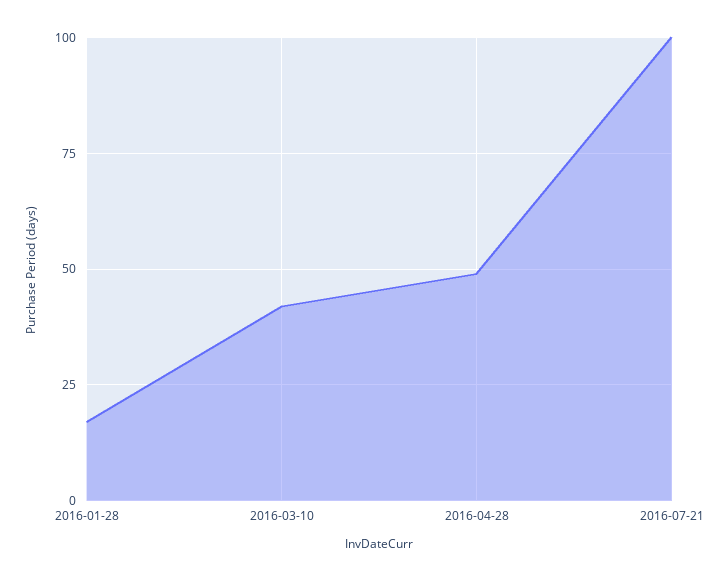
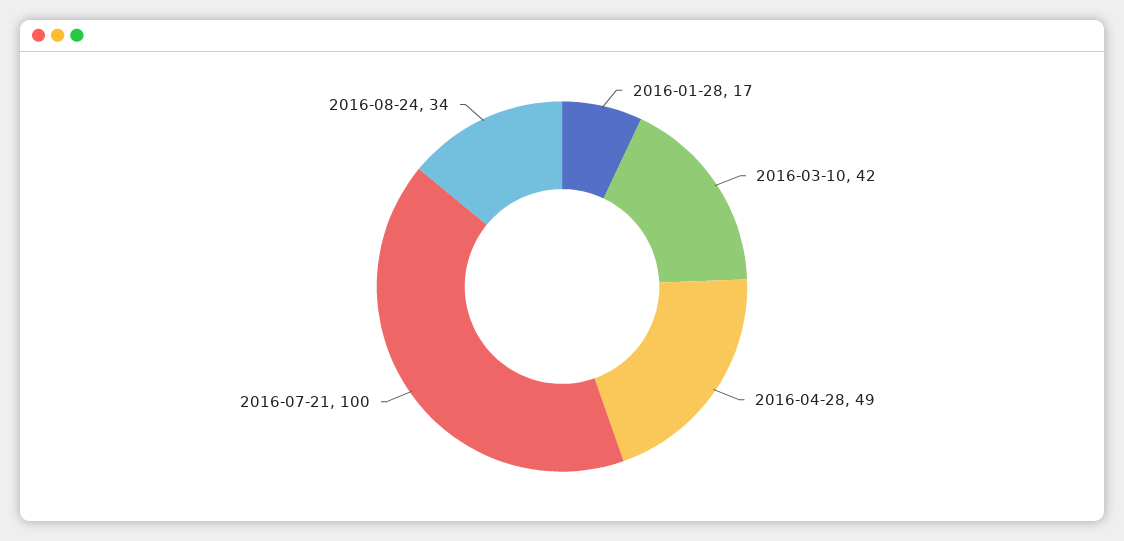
2016-08-24: none -> 34

